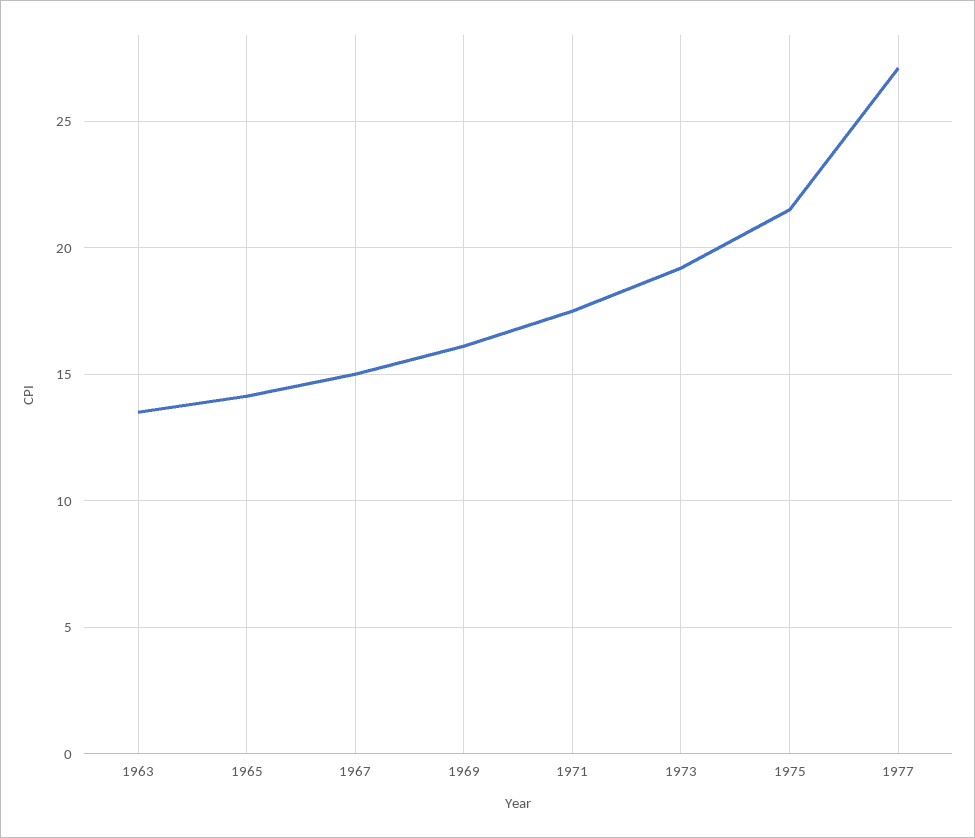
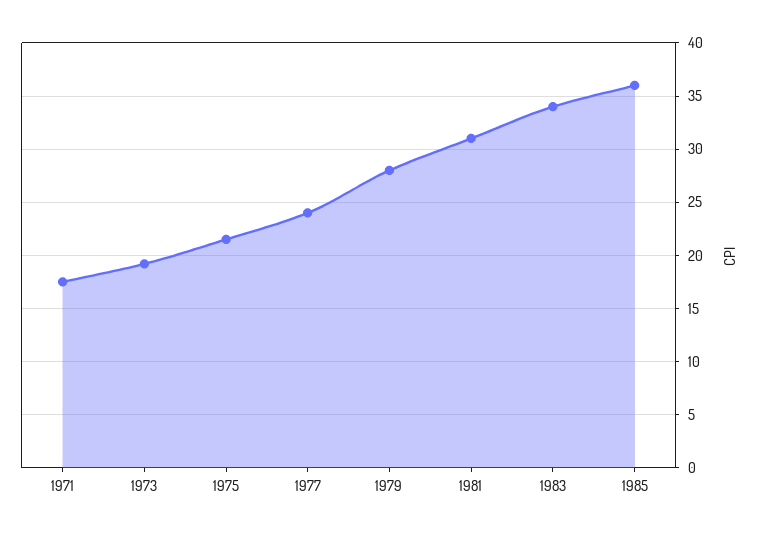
1963: 13.5 -> none
1965: 14 -> none
1967: 15 -> none
1969: 16 -> none
1977: 27 -> 24
1979: none -> 28
1981: none -> 31
1983: none -> 34
1985: none -> 36

